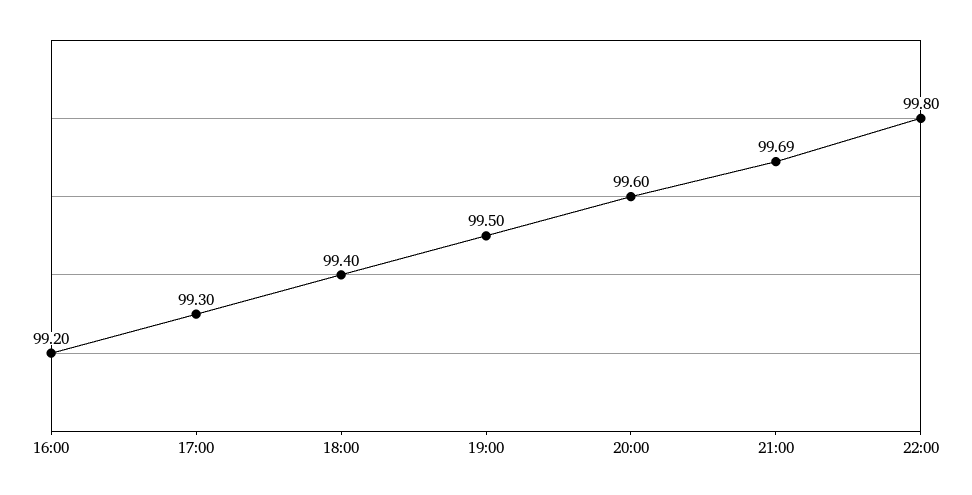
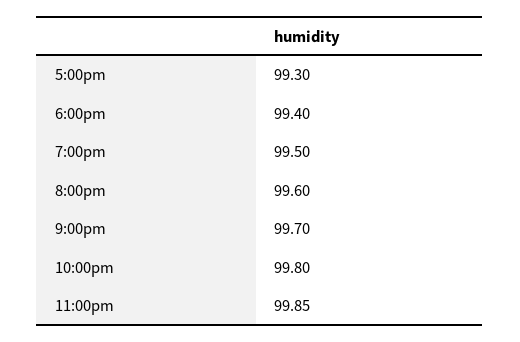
16:00: 99.2 -> none
21:00: 99.69 -> 99.7
11:00pm: none -> 99.85

